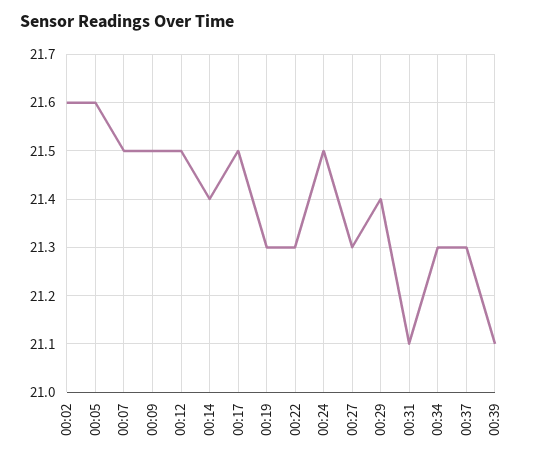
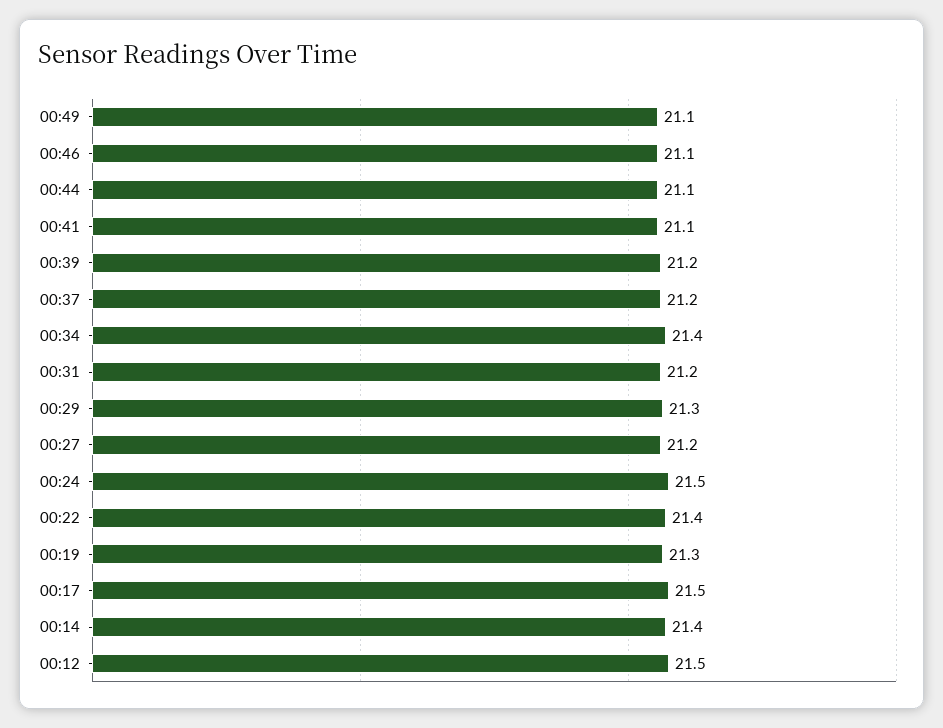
00:02: 21.6 -> none
00:05: 21.6 -> none
00:07: 21.5 -> none
00:09: 21.5 -> none
00:22: 21.3 -> 21.4
00:27: 21.3 -> 21.2
00:29: 21.4 -> 21.3
00:31: 21.1 -> 21.2
00:34: 21.3 -> 21.4
00:37: 21.3 -> 21.2
00:39: 21.1 -> 21.2
00:49: none -> 21.1
00:46: none -> 21.1
00:44: none -> 21.1
00:41: none -> 21.1

